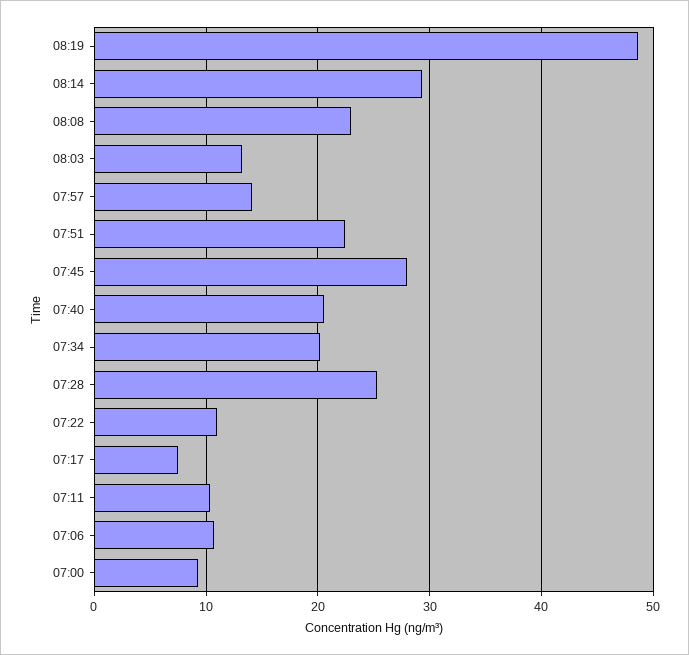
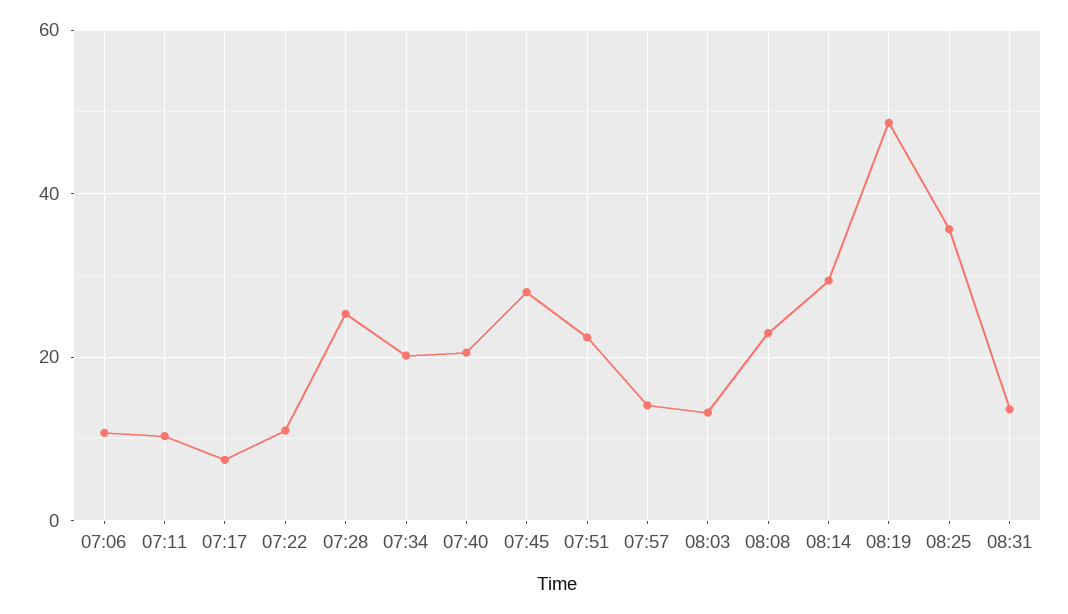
07:00: 9 -> none
08:25: none -> 36
08:31: none -> 14

